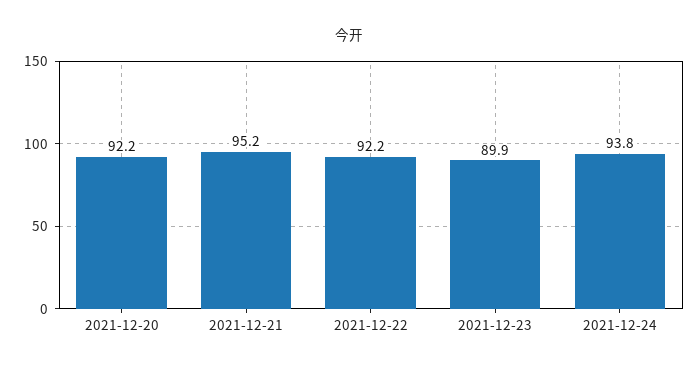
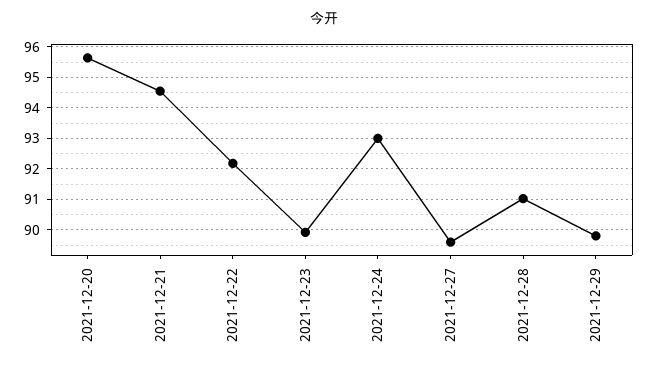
2021-12-20: 92.2 -> 95.6
2021-12-21: 95.2 -> 94.6
2021-12-24: 93.8 -> 93
2021-12-27: none -> 89.6
2021-12-28: none -> 91
2021-12-29: none -> 89.8

